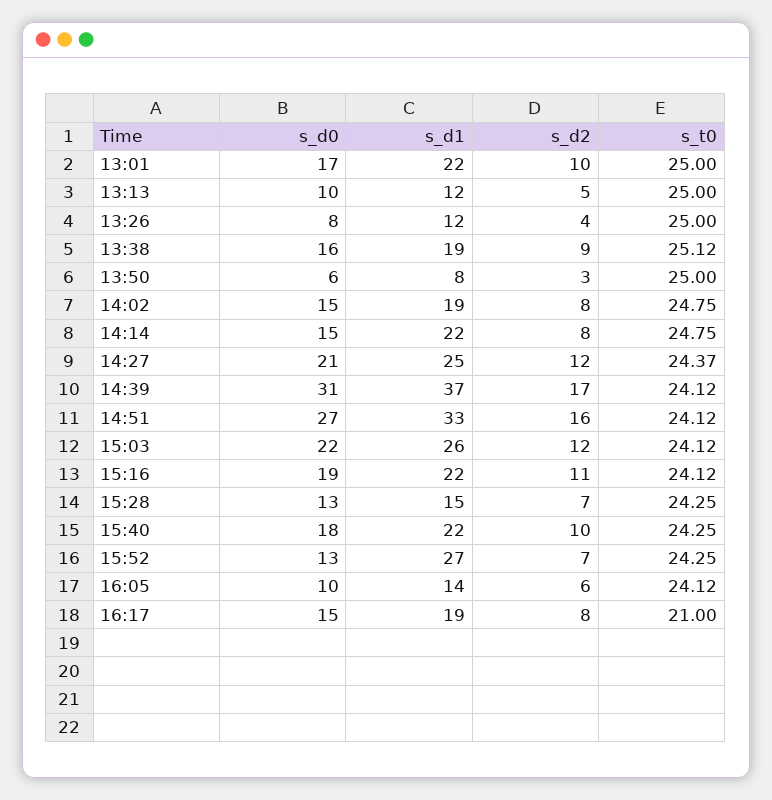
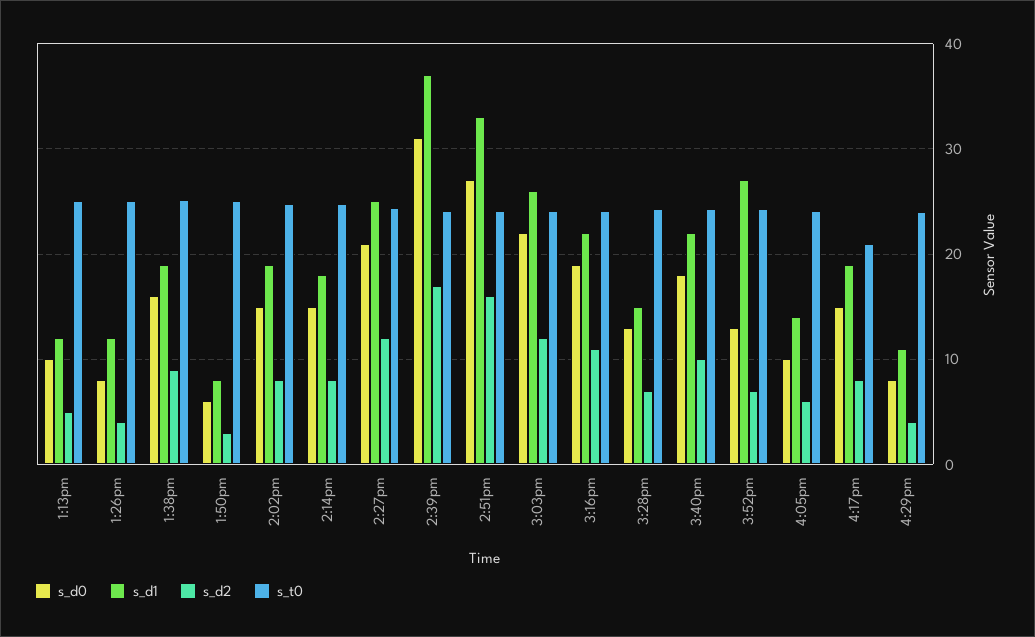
s_d0, 13:01: 17 -> none
s_d1, 13:01: 22 -> none
s_d2, 13:01: 10 -> none
s_t0, 13:01: 25 -> none
s_d1, 14:14: 22 -> 18
s_d0, 4:29pm: none -> 8
s_d1, 4:29pm: none -> 11
s_d2, 4:29pm: none -> 4
s_t0, 4:29pm: none -> 24

